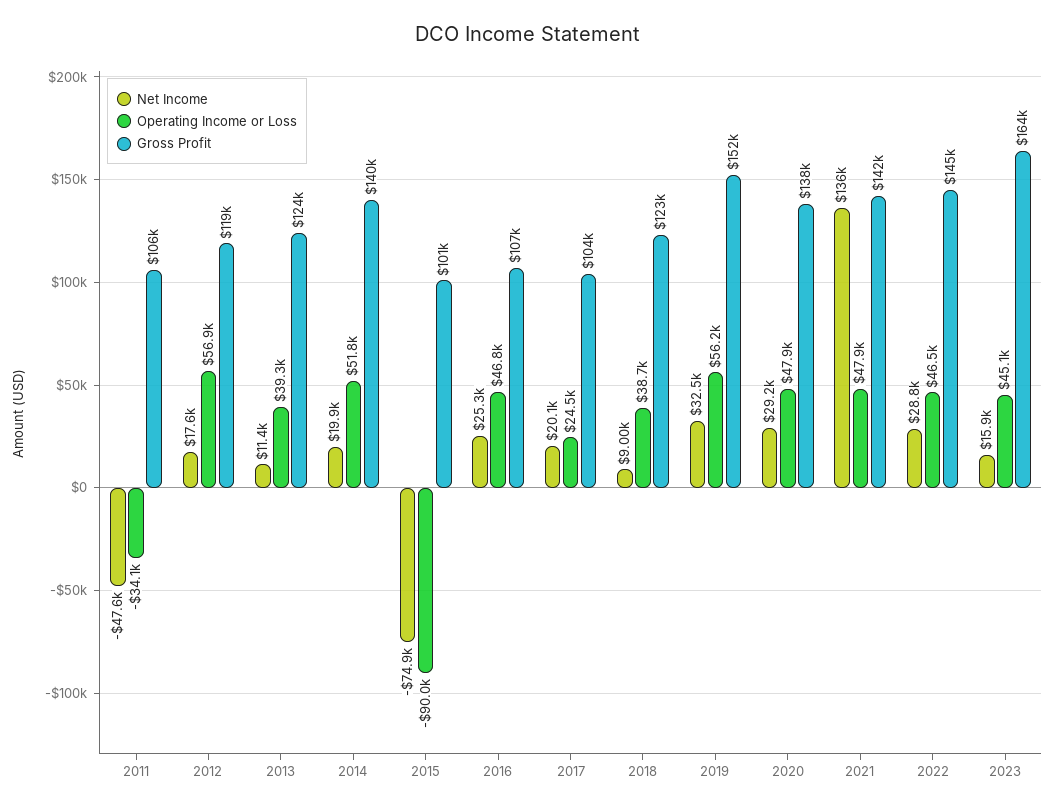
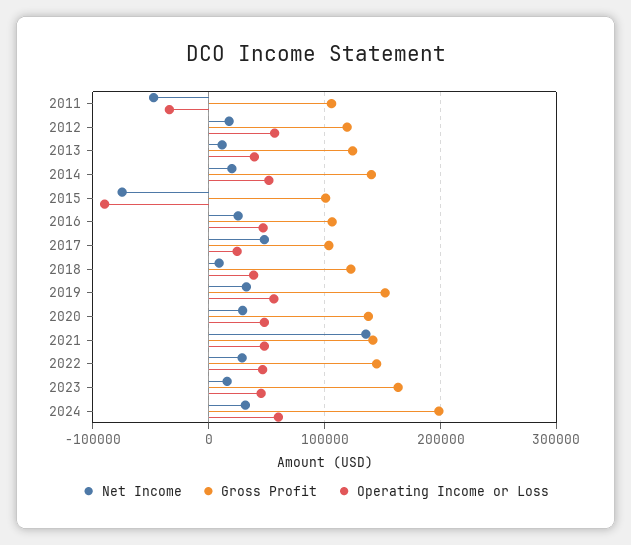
Net Income, 2017: 20100 -> 50000
Net Income, 2024: none -> 30000
Gross Profit, 2024: none -> 200000
Operating Income or Loss, 2024: none -> 60000

